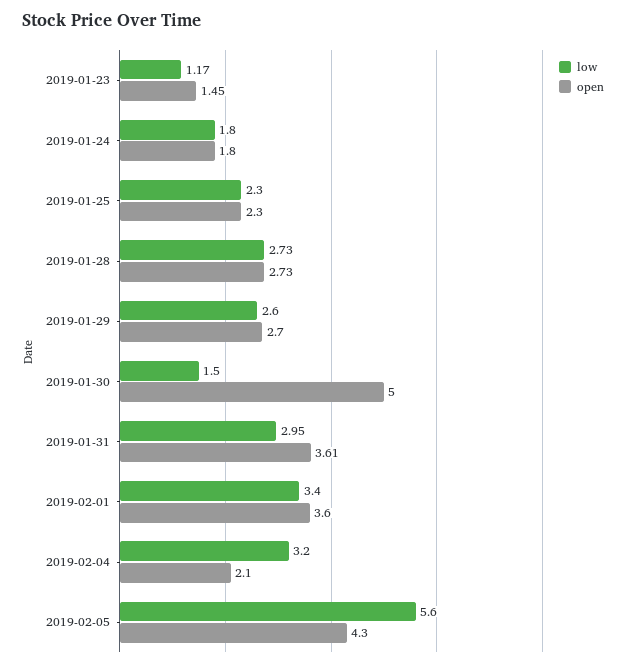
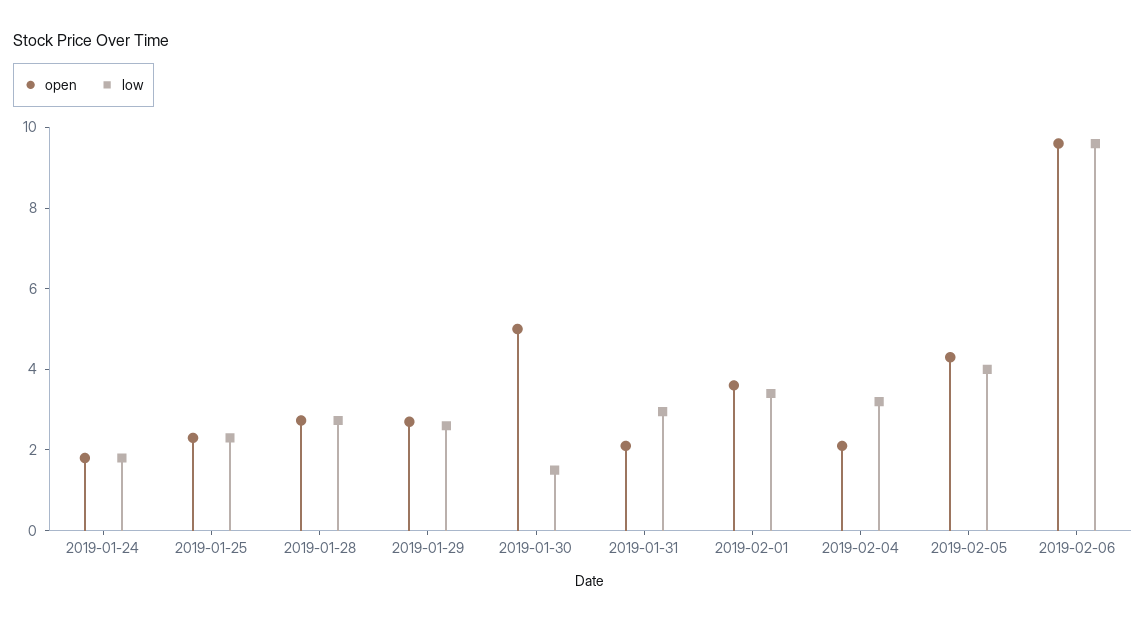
low, 2019-01-23: 1.17 -> none
open, 2019-01-23: 1.45 -> none
open, 2019-01-31: 3.61 -> 2
low, 2019-02-05: 5.6 -> 4
open, 2019-02-06: none -> 9.5
low, 2019-02-06: none -> 9.5

